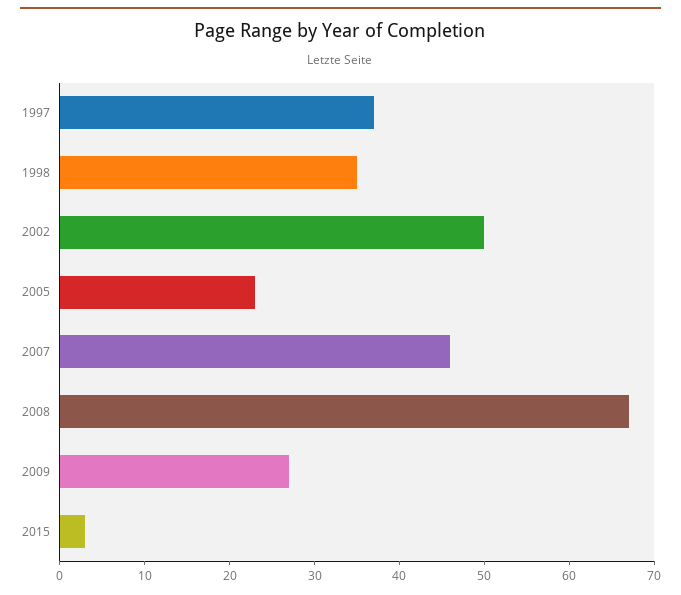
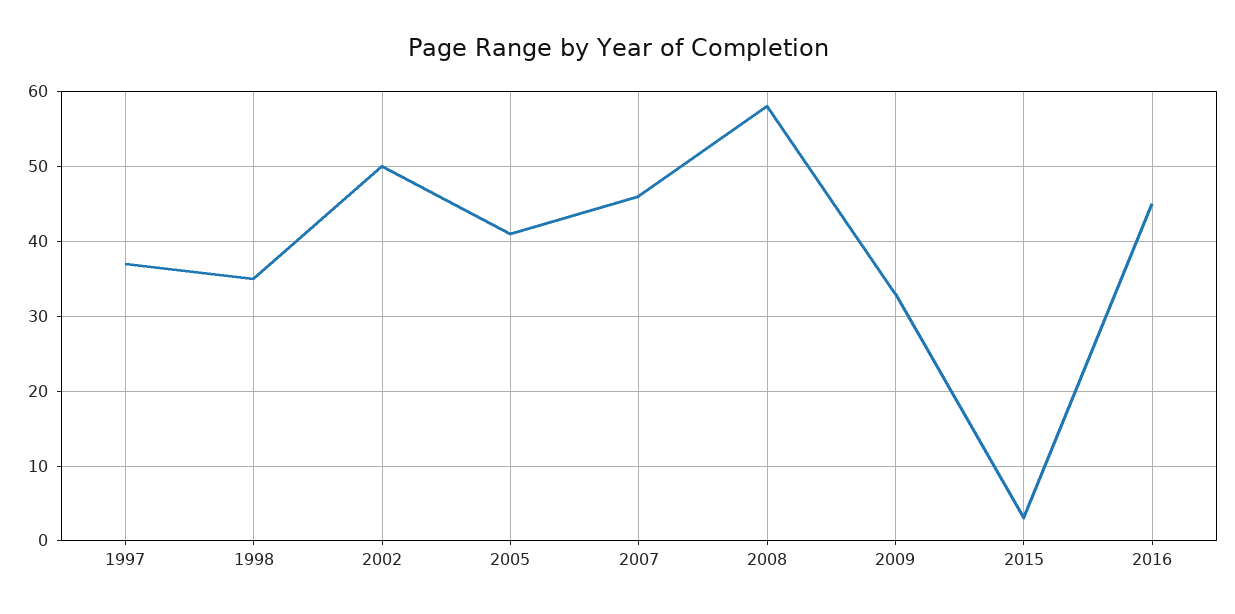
2005: 23 -> 41
2008: 67 -> 58
2009: 27 -> 33
2016: none -> 45

